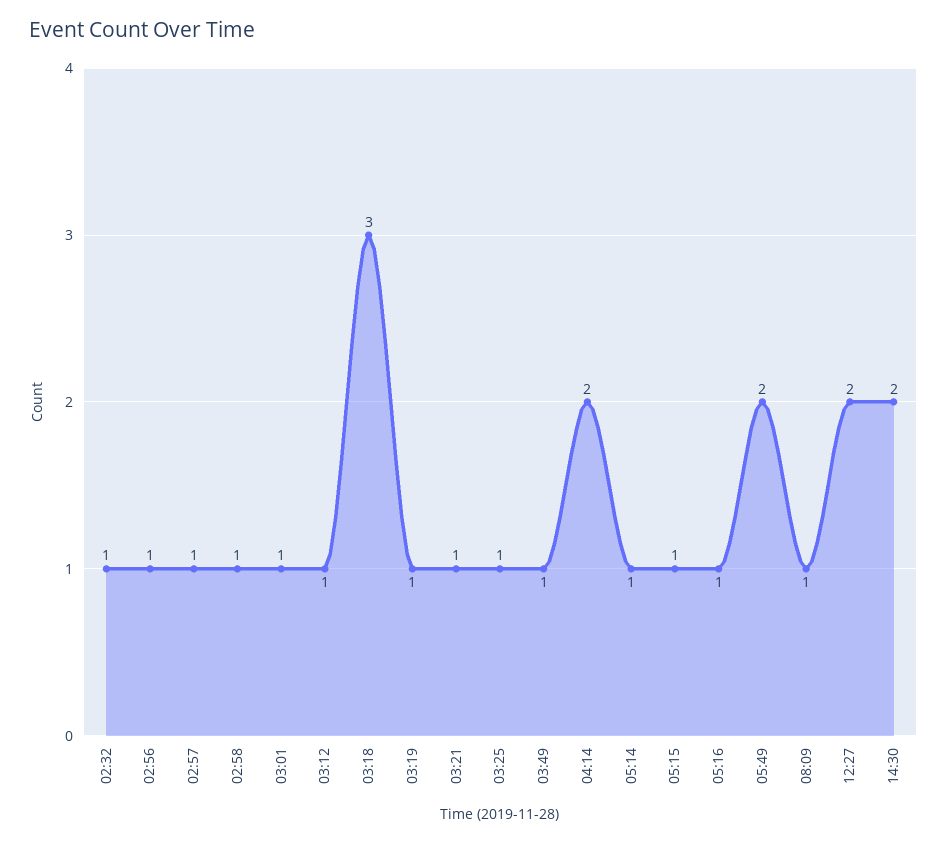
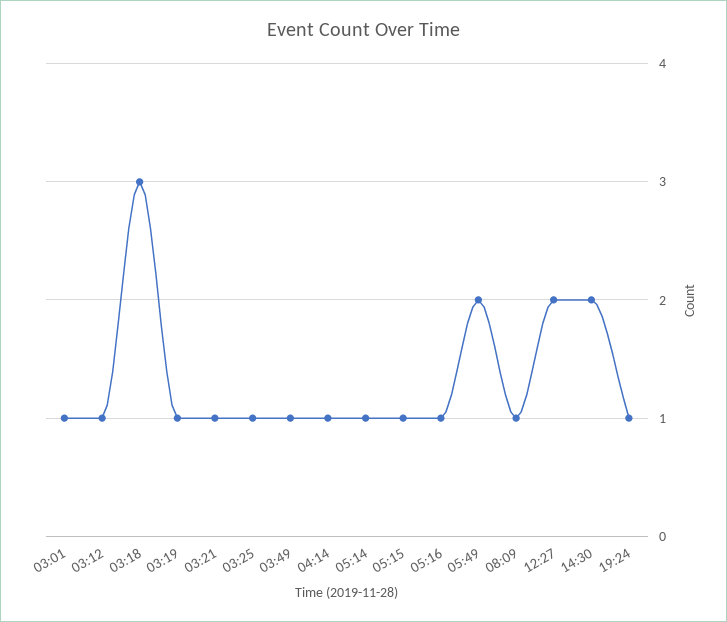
02:32: 1 -> none
02:56: 1 -> none
02:57: 1 -> none
02:58: 1 -> none
04:14: 2 -> 1
19:24: none -> 1

